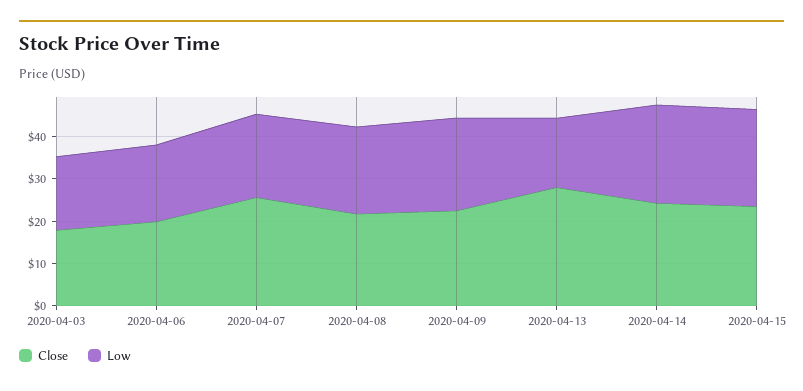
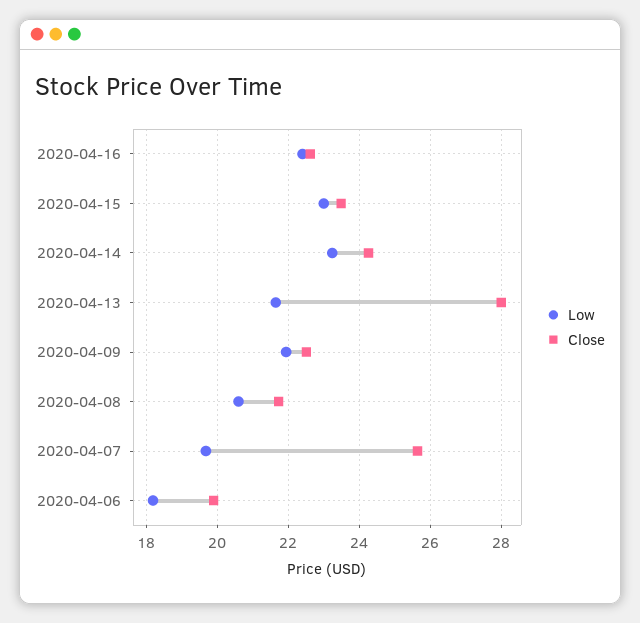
Close, 2020-04-03: 18 -> none
Low, 2020-04-03: 18 -> none
Low, 2020-04-13: 16 -> 21.6
Low, 2020-04-16: none -> 22.4
Close, 2020-04-16: none -> 22.6

